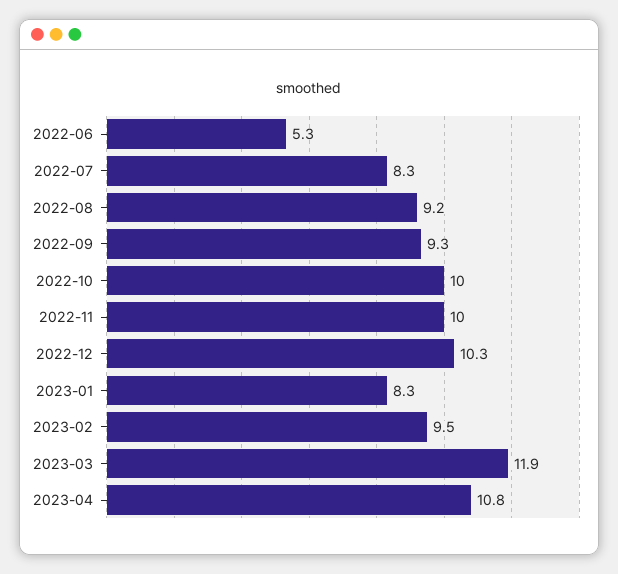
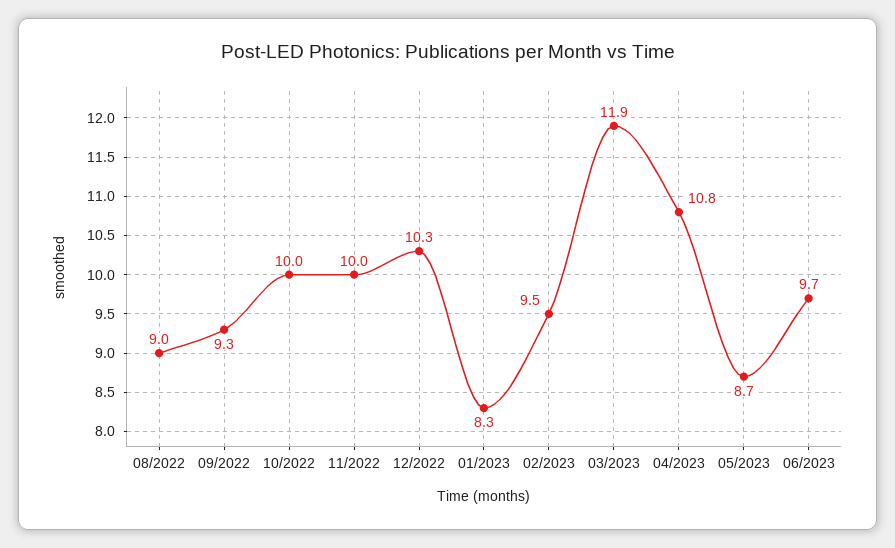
2022-06: 5.3 -> none
2022-07: 8.3 -> none
2022-08: 9.2 -> 9
05/2023: none -> 8.7
06/2023: none -> 9.7

